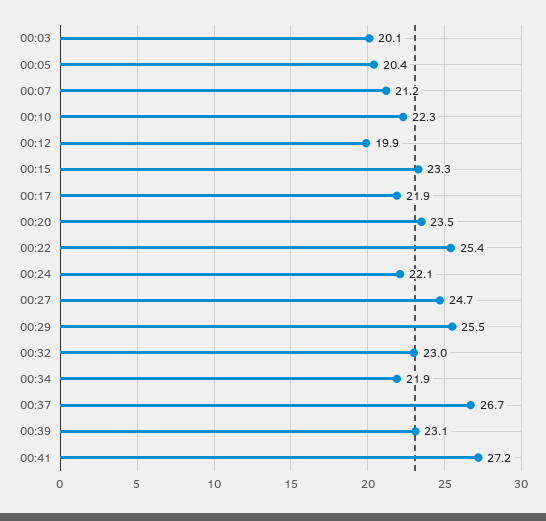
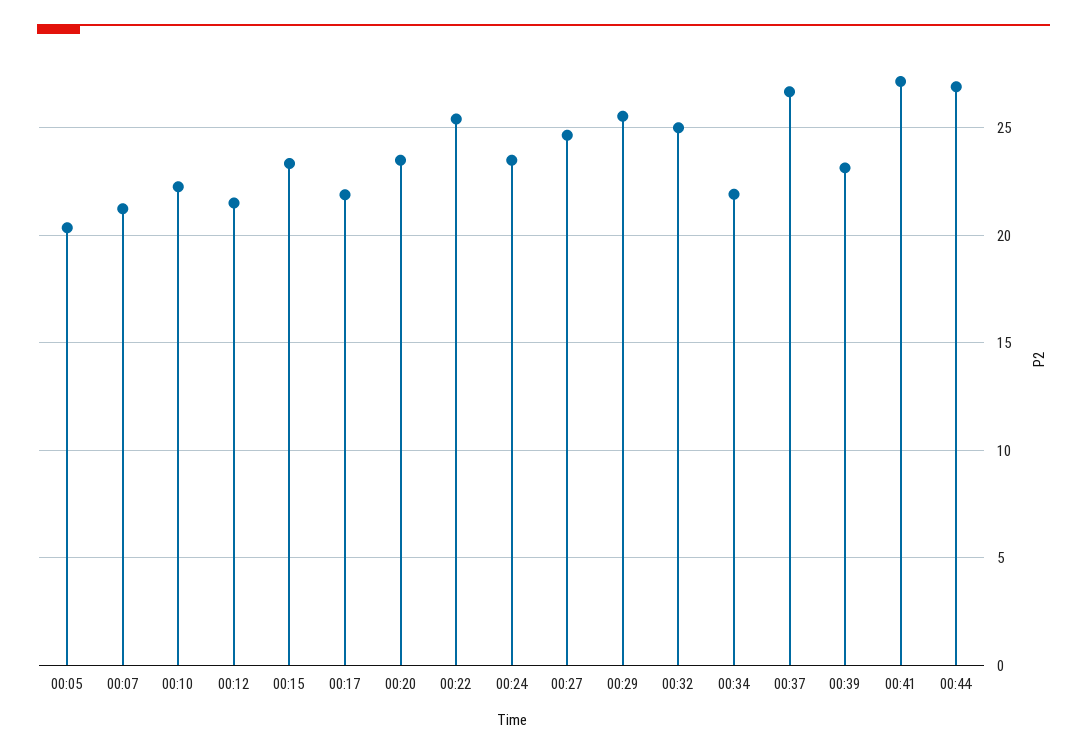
00:03: 20.1 -> none
00:12: 19.9 -> 21.5
00:24: 22.1 -> 23.5
00:32: 23 -> 25
00:44: none -> 27

